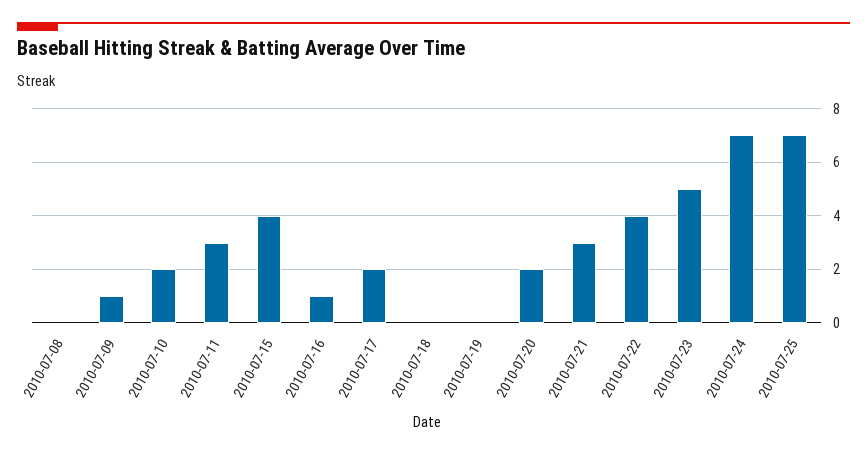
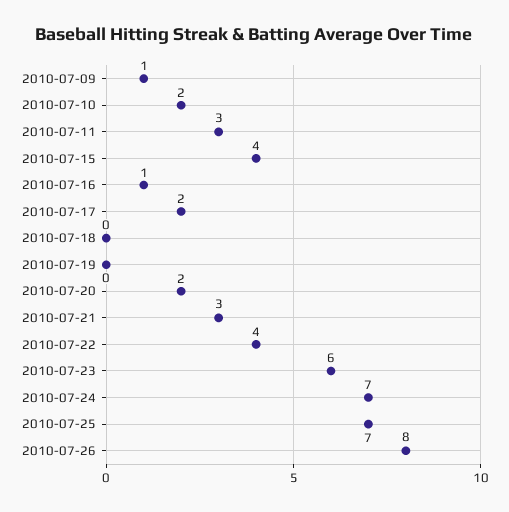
2010-07-08: 0 -> none
2010-07-23: 5 -> 6
2010-07-26: none -> 8

